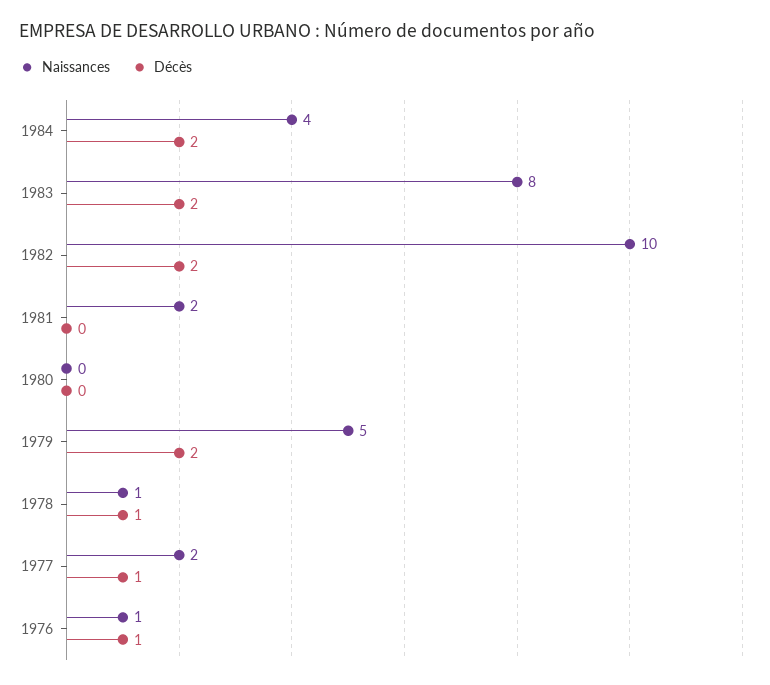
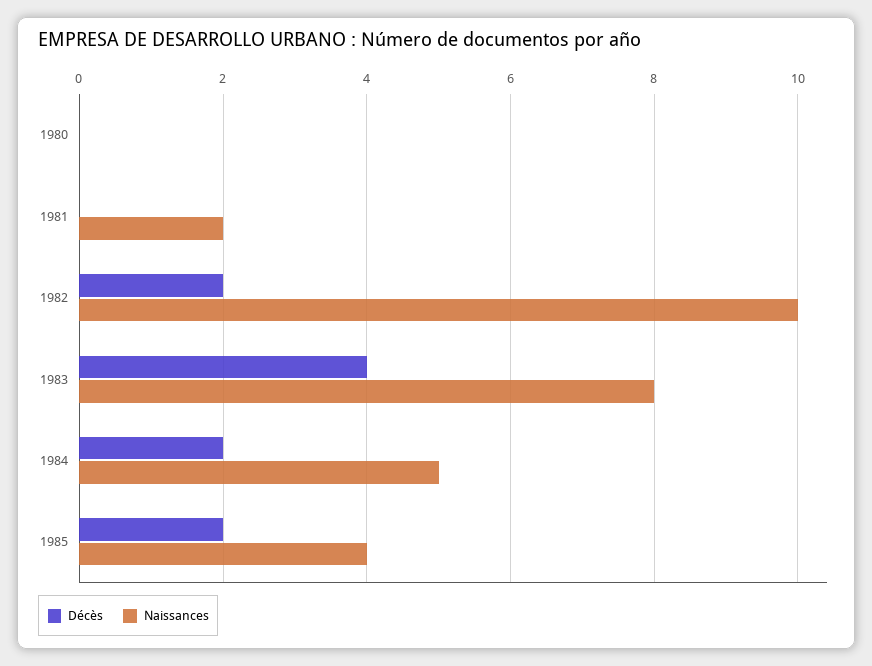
Naissances, 1984: 4 -> 5
Décès, 1983: 2 -> 4
Naissances, 1979: 5 -> none
Décès, 1979: 2 -> none
Naissances, 1978: 1 -> none
Décès, 1978: 1 -> none
Naissances, 1977: 2 -> none
Décès, 1977: 1 -> none
Naissances, 1976: 1 -> none
Décès, 1976: 1 -> none
Décès, 1985: none -> 2
Naissances, 1985: none -> 4

